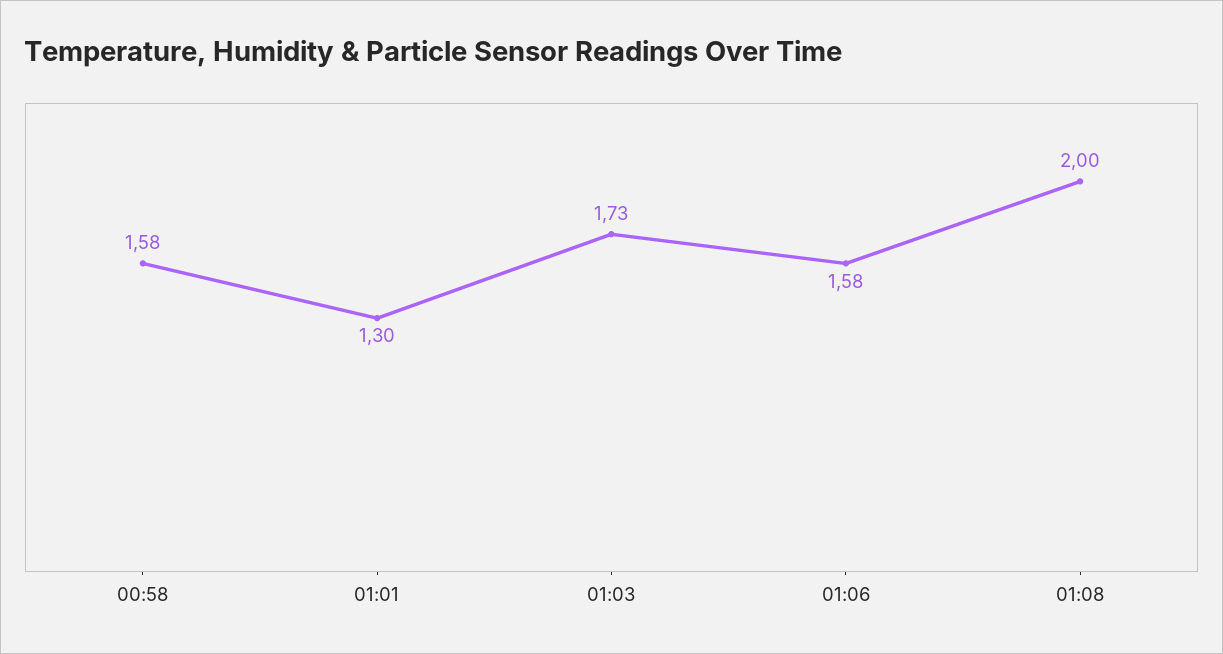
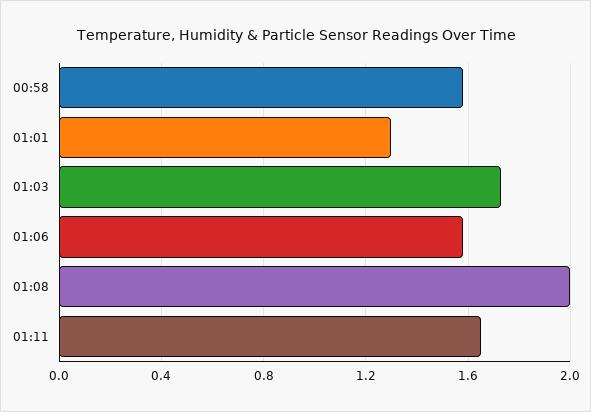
01:11: none -> 1.65

